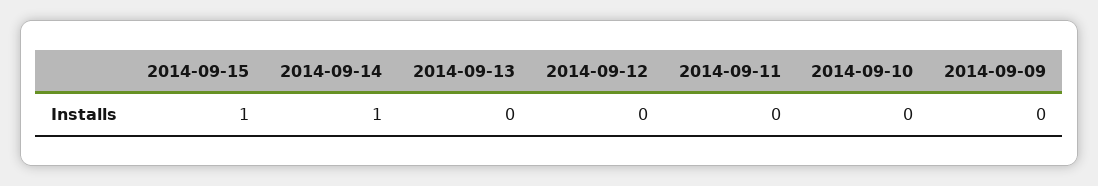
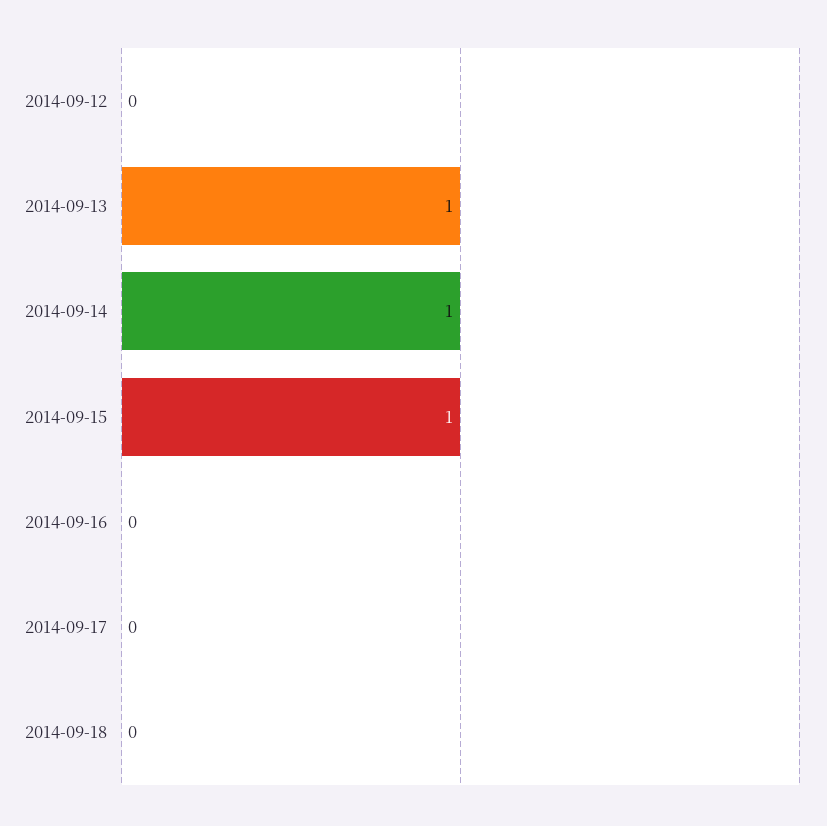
2014-09-13: 0 -> 1
2014-09-11: 0 -> none
2014-09-10: 0 -> none
2014-09-09: 0 -> none
2014-09-16: none -> 0
2014-09-17: none -> 0
2014-09-18: none -> 0

